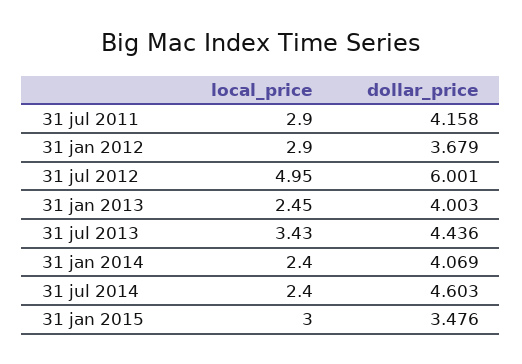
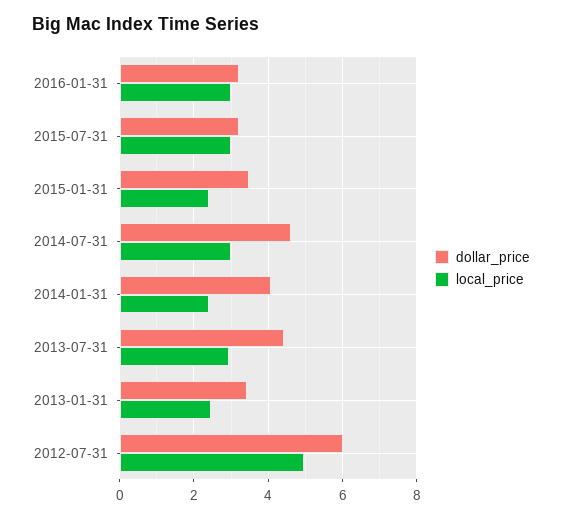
local_price, 31 jul 2011: 2.9 -> none
dollar_price, 31 jul 2011: 4.158 -> none
local_price, 31 jan 2012: 2.9 -> none
dollar_price, 31 jan 2012: 3.679 -> none
dollar_price, 31 jan 2013: 4.003 -> 3.4
local_price, 31 jul 2013: 3.43 -> 3
local_price, 31 jul 2014: 2.4 -> 3
local_price, 31 jan 2015: 3 -> 2.4
dollar_price, 2016-01-31: none -> 3.2
local_price, 2016-01-31: none -> 3
dollar_price, 2015-07-31: none -> 3.2
local_price, 2015-07-31: none -> 3

